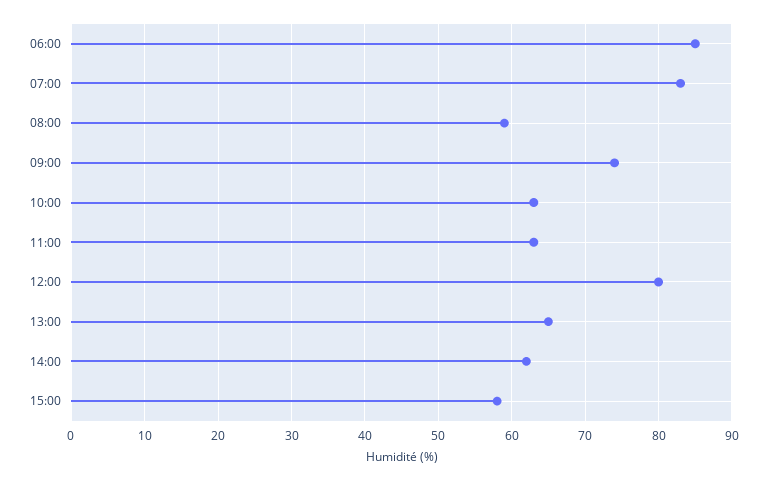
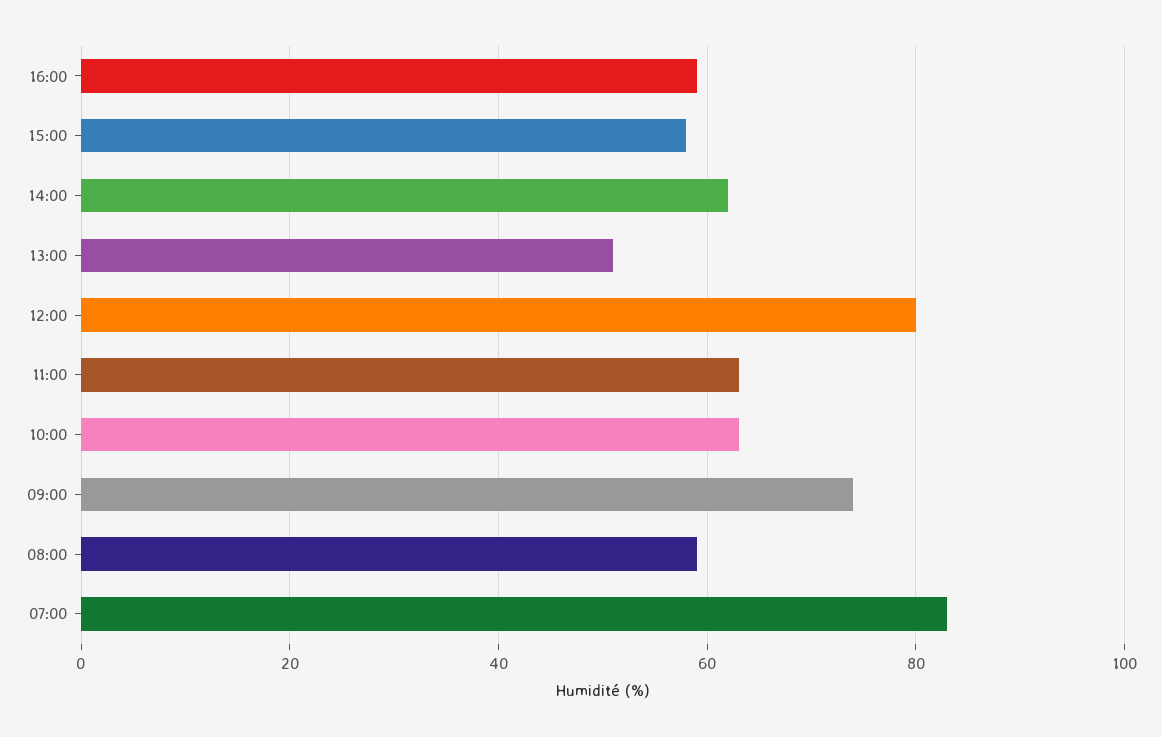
06:00: 85 -> none
13:00: 65 -> 50
16:00: none -> 60

